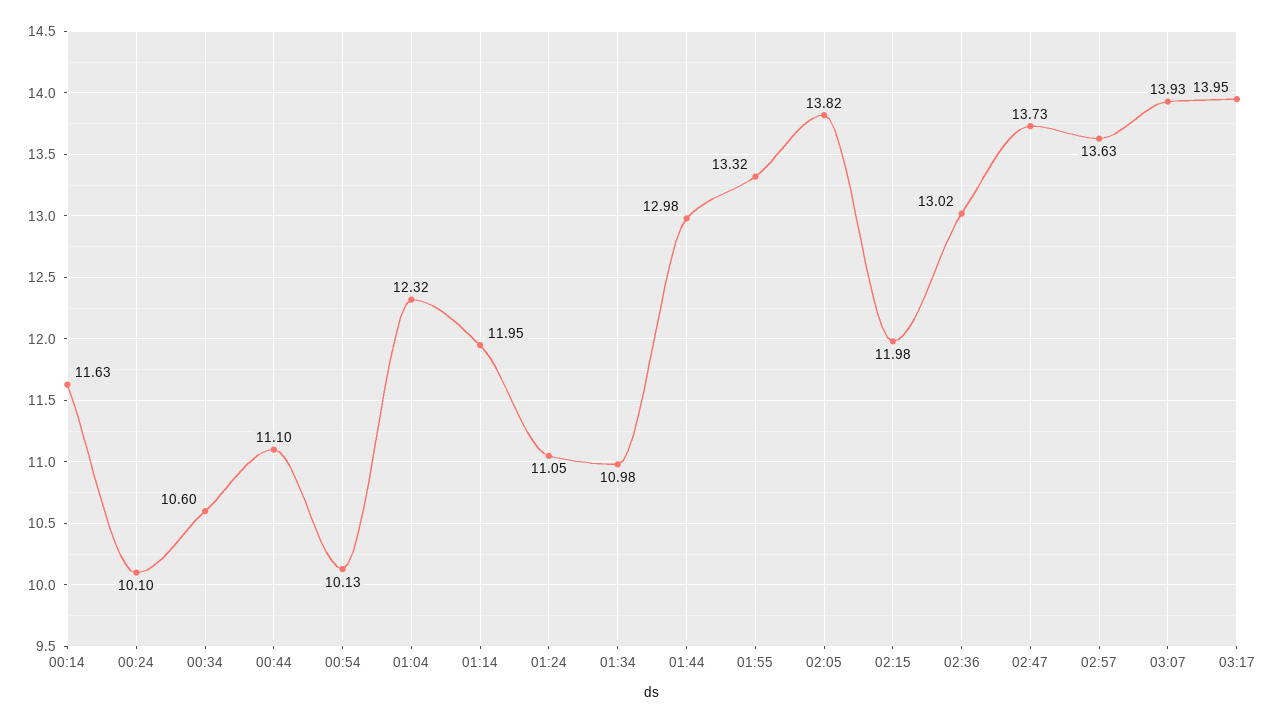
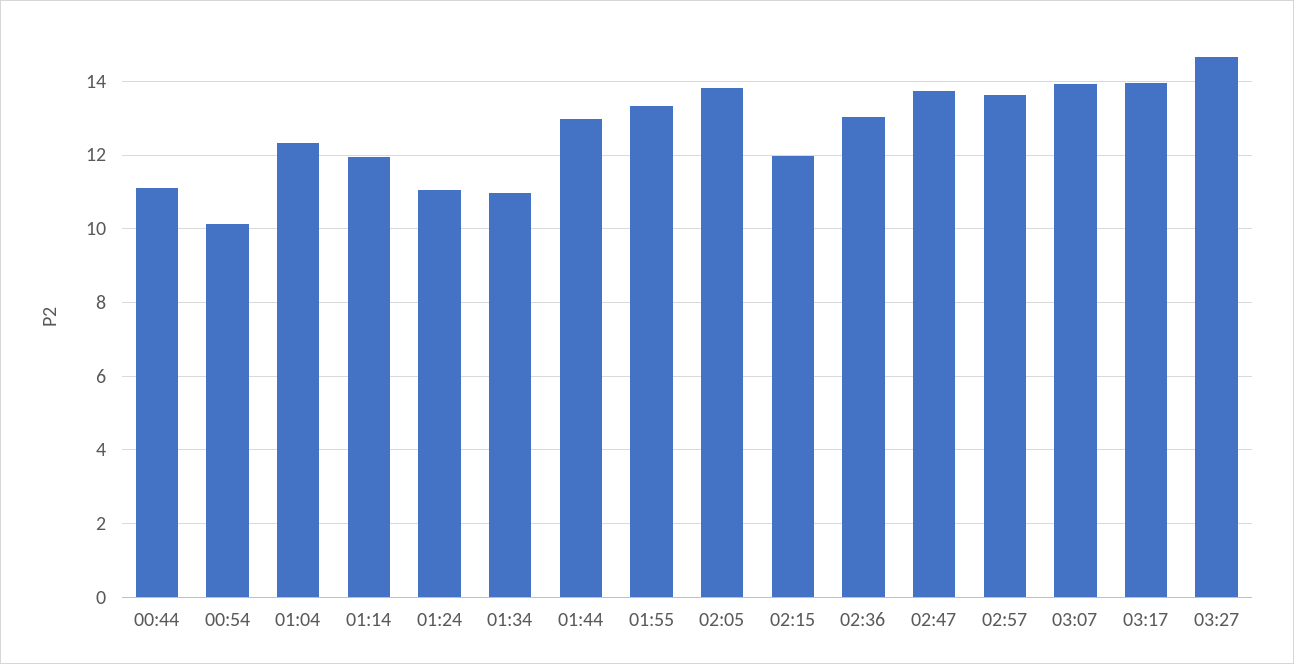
00:14: 11.63 -> none
00:24: 10.1 -> none
00:34: 10.6 -> none
03:27: none -> 14.6

